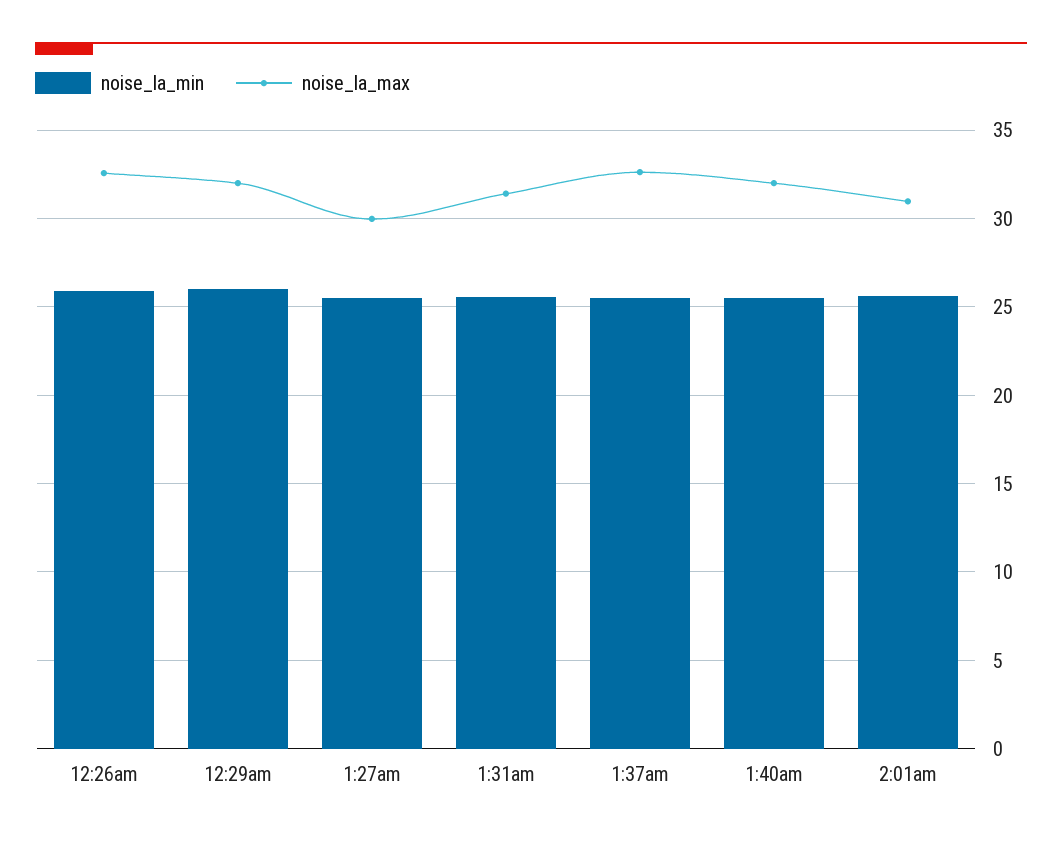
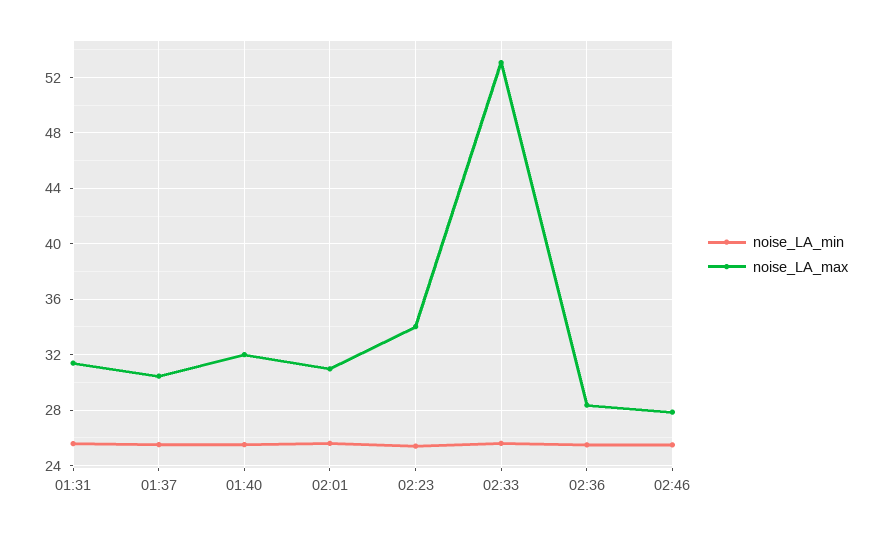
noise_la_min, 12:26am: 26 -> none
noise_la_max, 12:26am: 32.5 -> none
noise_la_min, 12:29am: 26 -> none
noise_la_max, 12:29am: 32 -> none
noise_la_min, 1:27am: 25.5 -> none
noise_la_max, 1:27am: 30 -> none
noise_la_max, 1:37am: 32.5 -> 30.5
noise_la_min, 02:23: none -> 25.5
noise_la_max, 02:23: none -> 34
noise_la_min, 02:33: none -> 25.5
noise_la_max, 02:33: none -> 53
noise_la_min, 02:36: none -> 25.5
noise_la_max, 02:36: none -> 28.5
noise_la_min, 02:46: none -> 25.5
noise_la_max, 02:46: none -> 28

